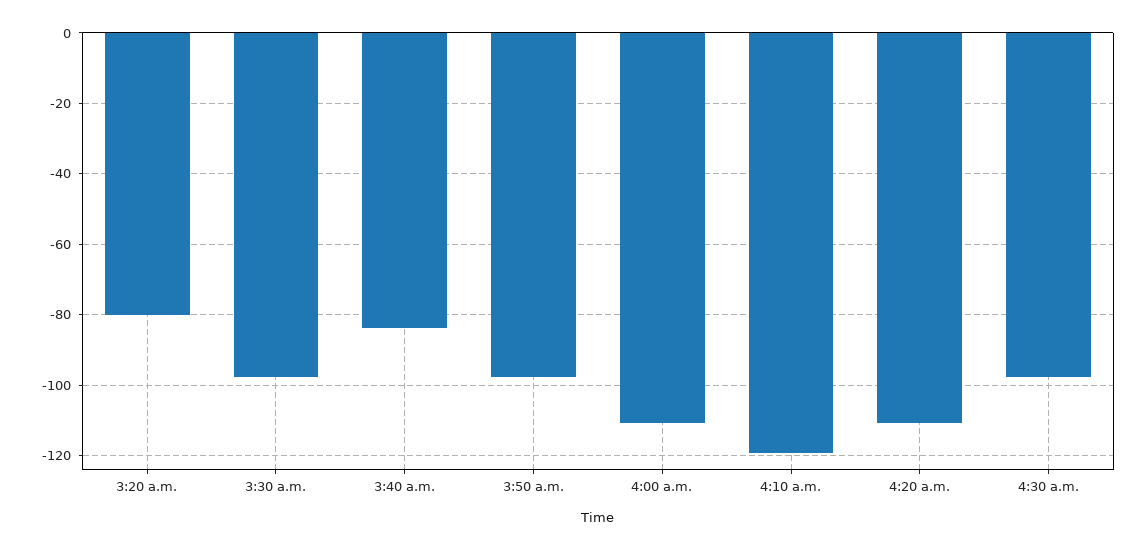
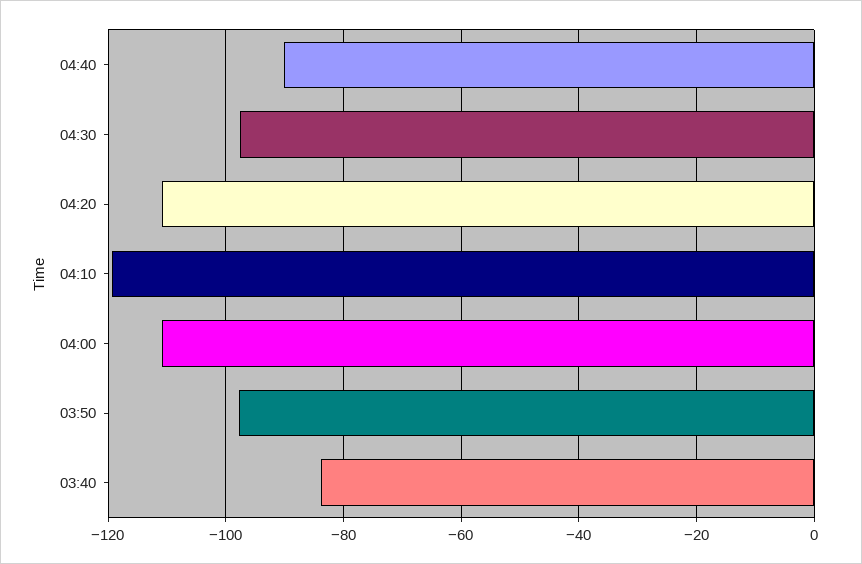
3:20 a.m.: -80 -> none
3:30 a.m.: -98 -> none
04:40: none -> -90

